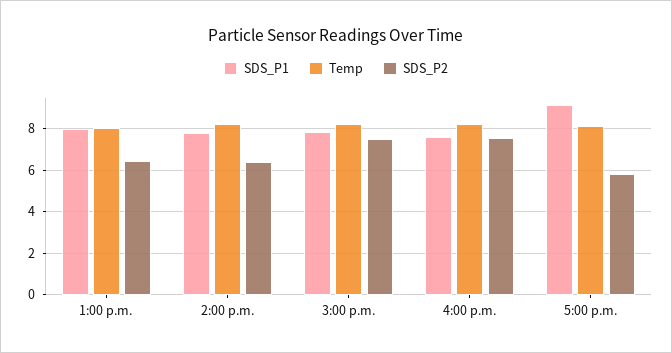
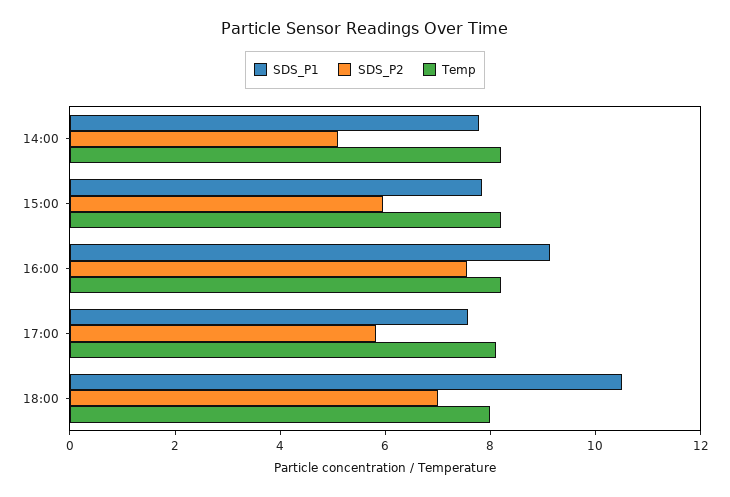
SDS_P1, 1:00 p.m.: 8 -> none
Temp, 1:00 p.m.: 8 -> none
SDS_P2, 1:00 p.m.: 6.5 -> none
SDS_P2, 2:00 p.m.: 6.5 -> 5
SDS_P2, 3:00 p.m.: 7.5 -> 6
SDS_P1, 4:00 p.m.: 7.5 -> 9
SDS_P1, 5:00 p.m.: 9 -> 7.5
SDS_P1, 18:00: none -> 10.5
SDS_P2, 18:00: none -> 7
Temp, 18:00: none -> 8

